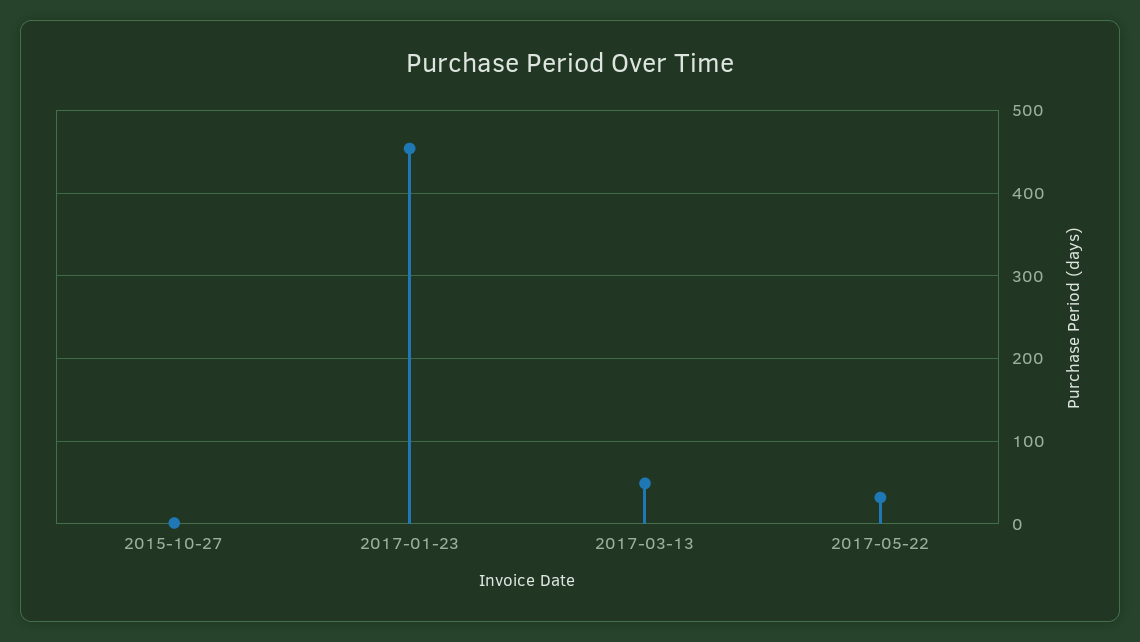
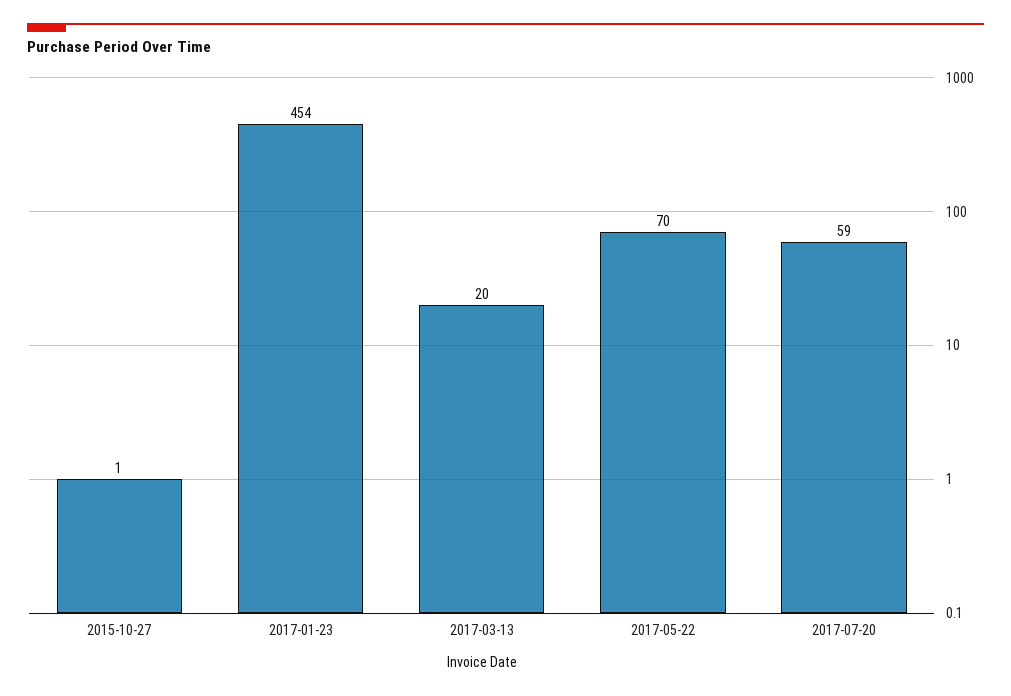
2017-03-13: 50 -> 20
2017-05-22: 30 -> 70
2017-07-20: none -> 59

